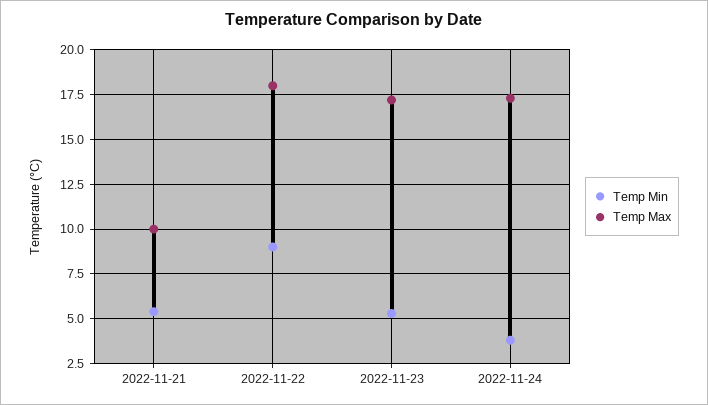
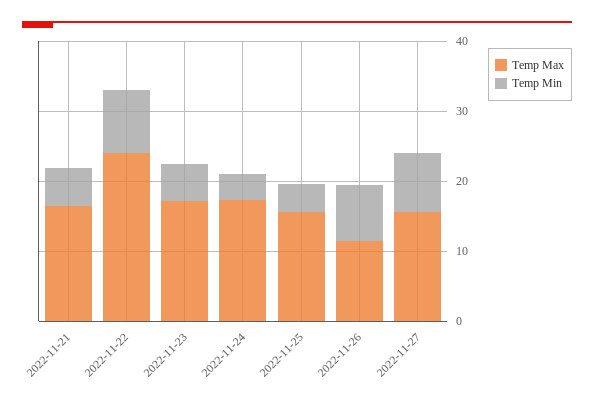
Temp Max, 2022-11-21: 10 -> 16
Temp Max, 2022-11-22: 18 -> 24
Temp Max, 2022-11-25: none -> 16
Temp Min, 2022-11-25: none -> 4
Temp Max, 2022-11-26: none -> 12
Temp Min, 2022-11-26: none -> 8
Temp Max, 2022-11-27: none -> 16
Temp Min, 2022-11-27: none -> 8

